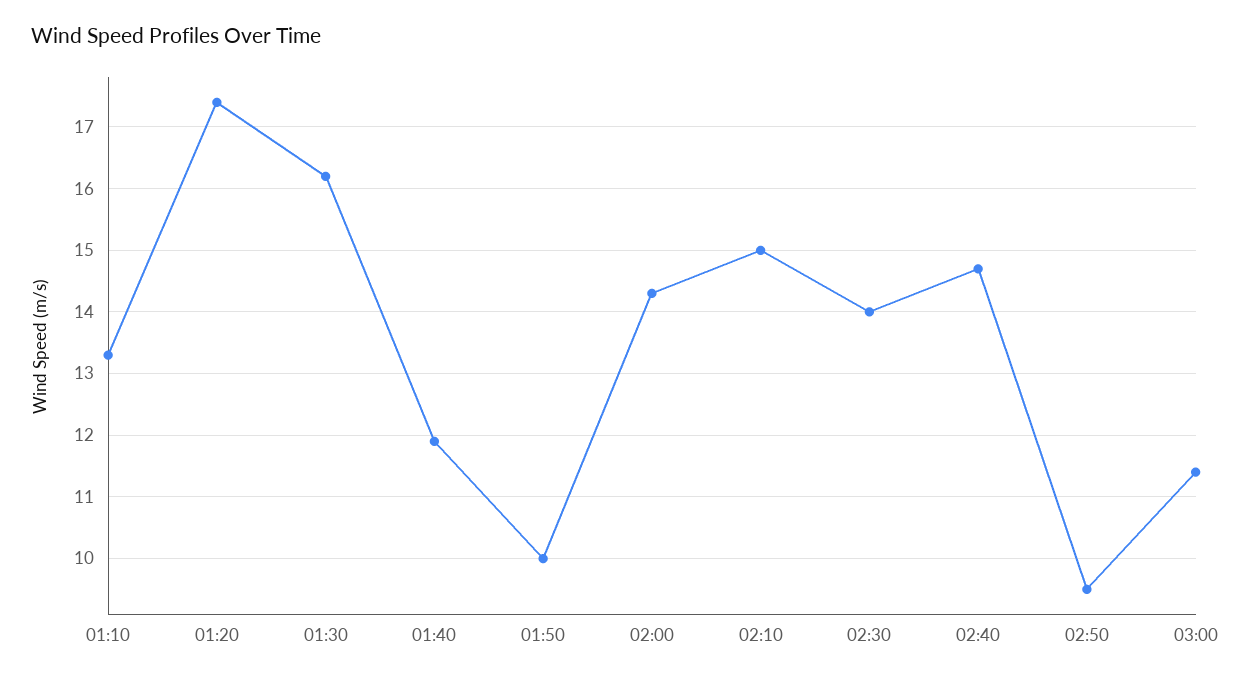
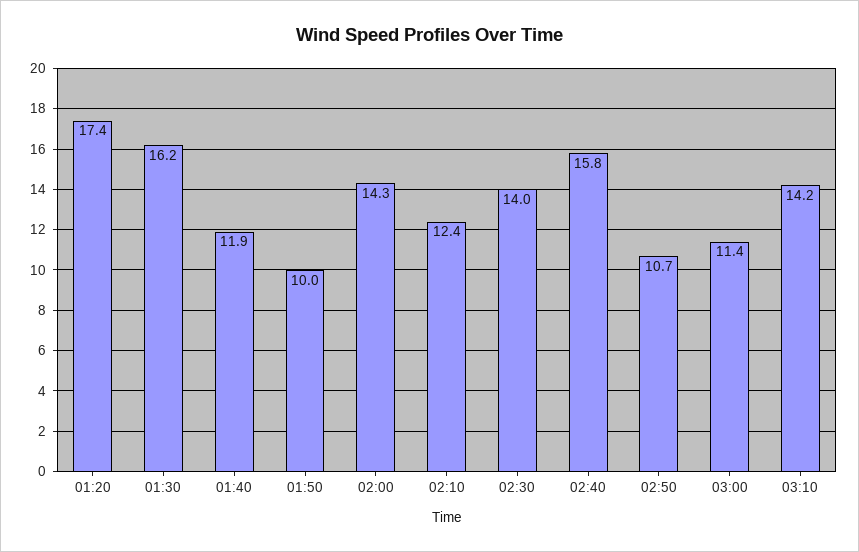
01:10: 13.3 -> none
02:10: 15 -> 12.4
02:40: 14.7 -> 15.8
02:50: 9.5 -> 10.7
03:10: none -> 14.2

